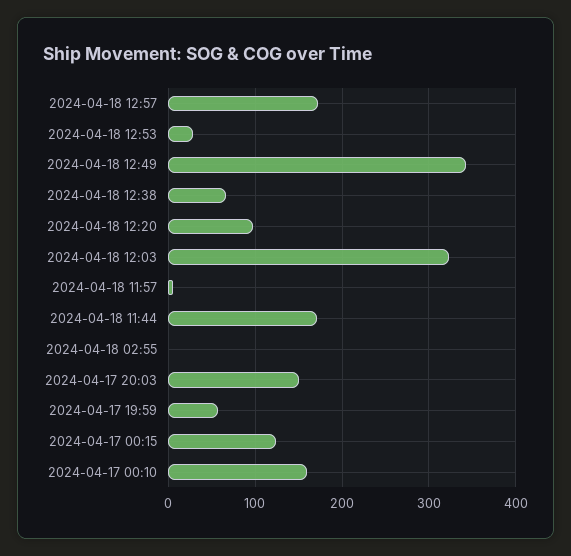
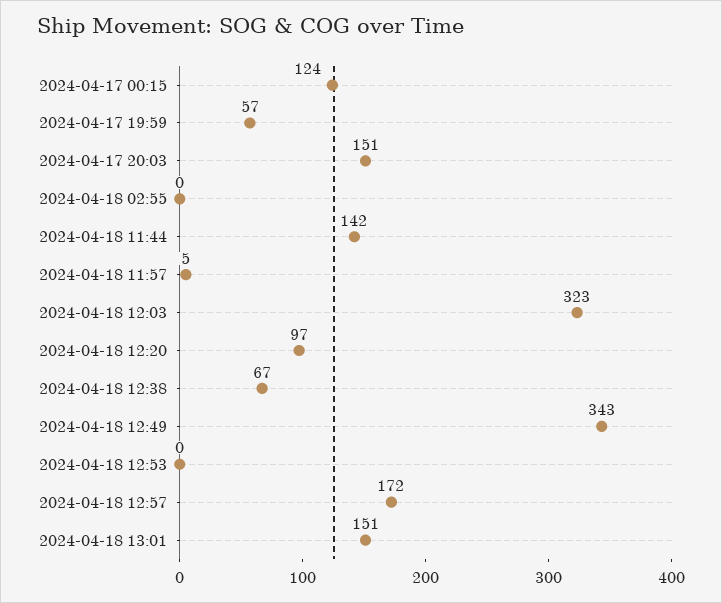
2024-04-18 12:53: 30 -> 0
2024-04-18 11:44: 170 -> 142
2024-04-17 00:10: 160 -> none
2024-04-18 13:01: none -> 151

